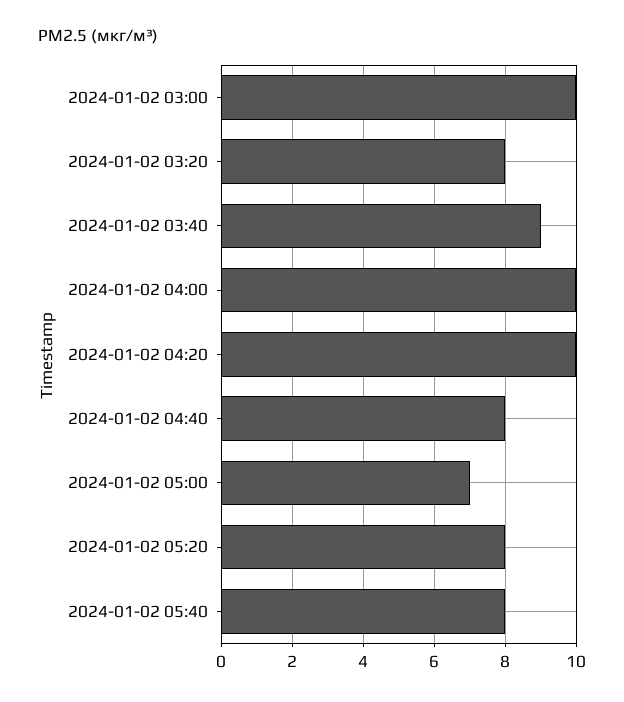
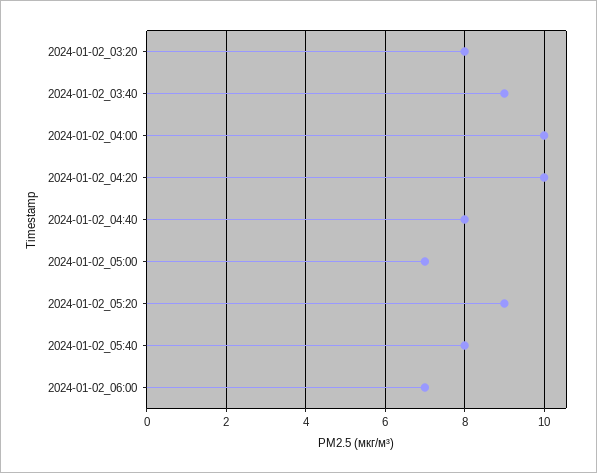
2024-01-02 03:00: 10 -> none
2024-01-02 05:20: 8 -> 9
2024-01-02_06:00: none -> 7

